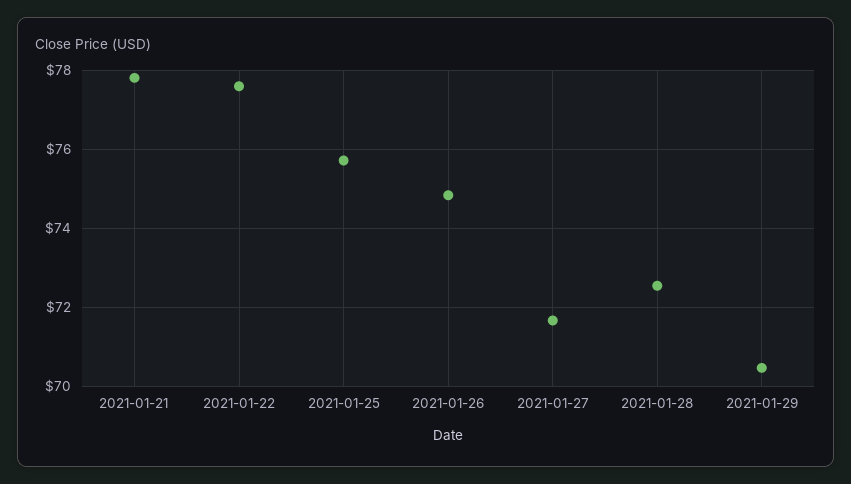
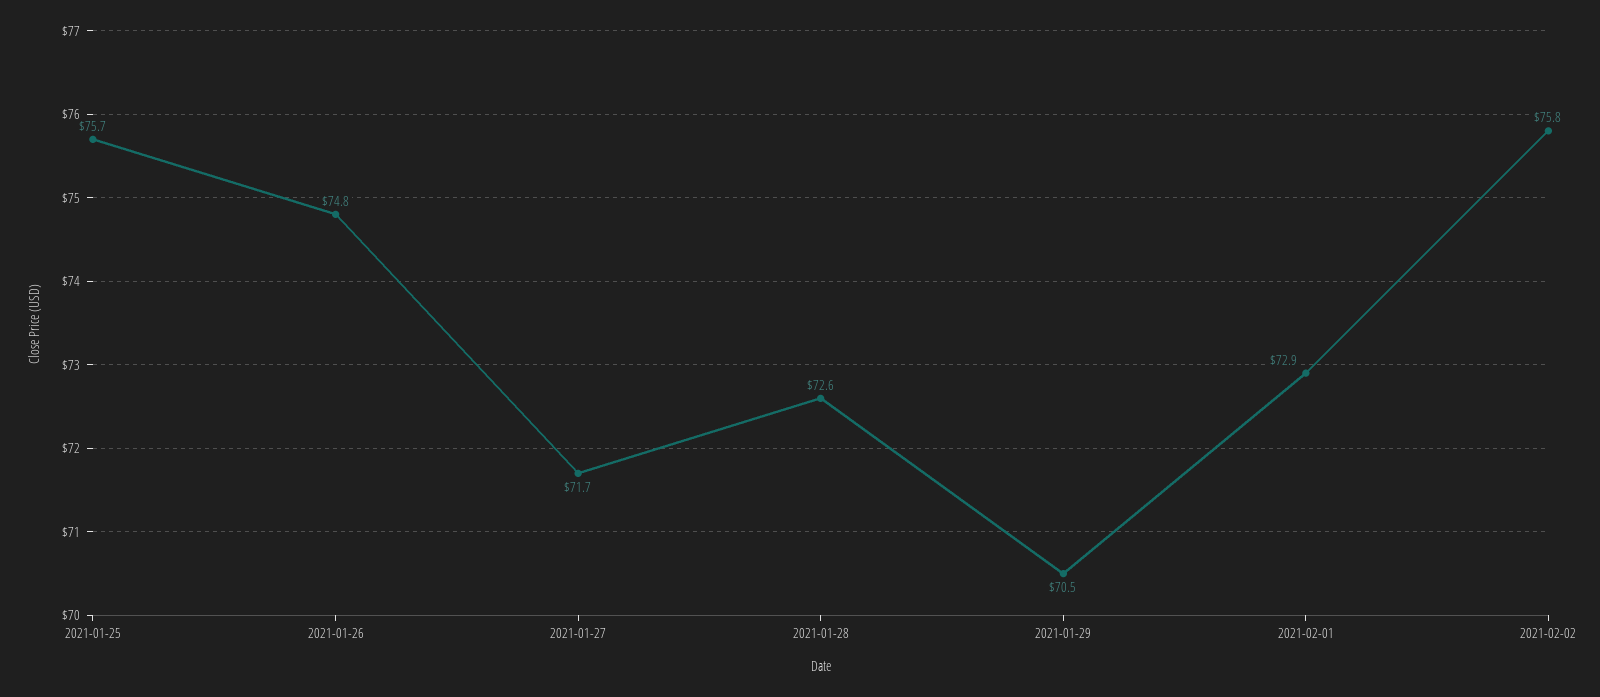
2021-01-21: 77.8 -> none
2021-01-22: 77.6 -> none
2021-02-01: none -> 72.9
2021-02-02: none -> 75.8

